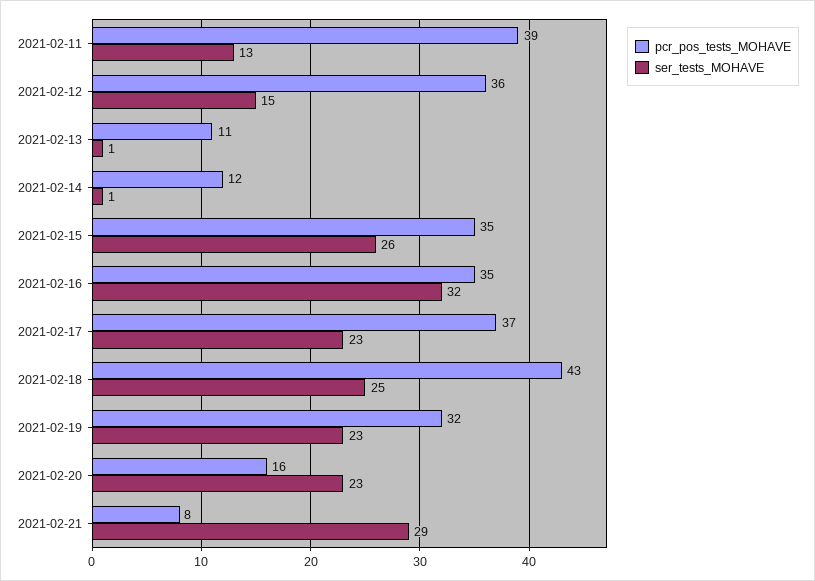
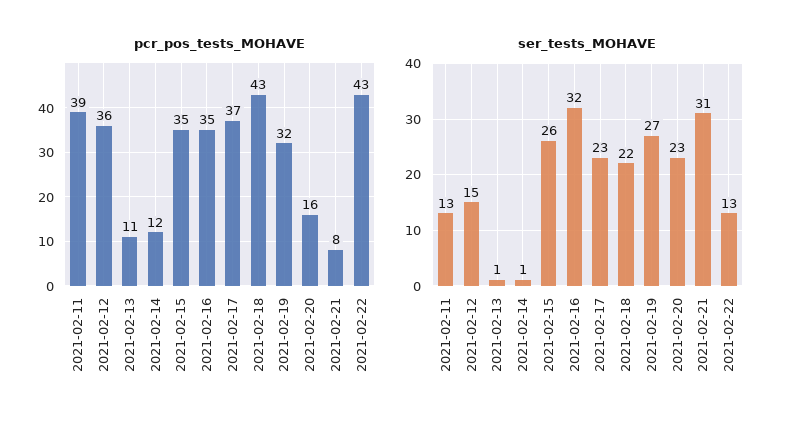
ser_tests_MOHAVE, 2021-02-18: 25 -> 22
ser_tests_MOHAVE, 2021-02-19: 23 -> 27
ser_tests_MOHAVE, 2021-02-21: 29 -> 31
pcr_pos_tests_MOHAVE, 2021-02-22: none -> 43
ser_tests_MOHAVE, 2021-02-22: none -> 13

